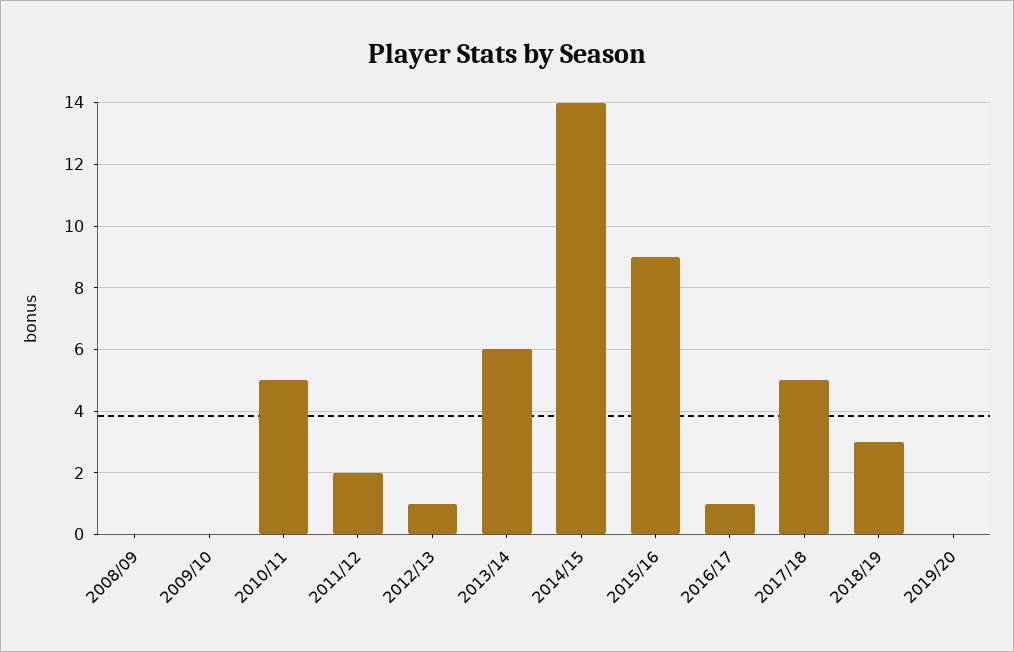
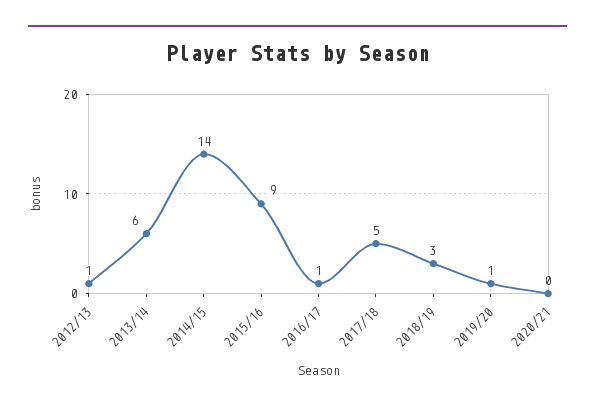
2008/09: 0 -> none
2009/10: 0 -> none
2010/11: 5 -> none
2011/12: 2 -> none
2019/20: 0 -> 1
2020/21: none -> 0

